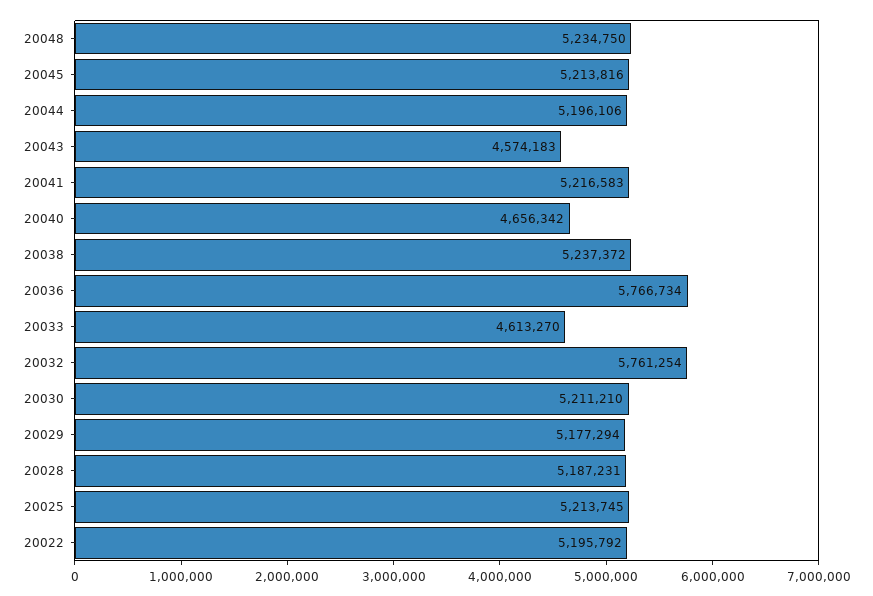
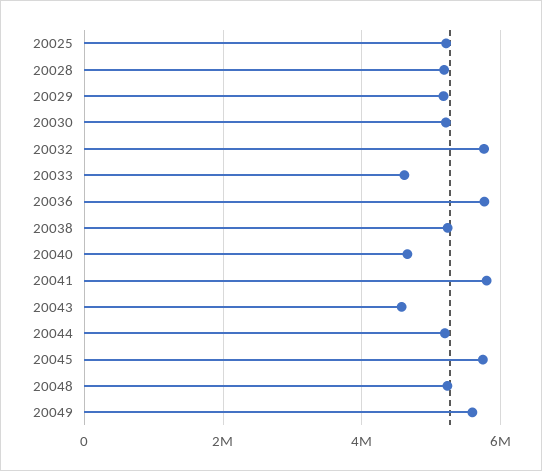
20045: 5213816 -> 5800000
20041: 5216583 -> 5800000
20022: 5195792 -> none
20049: none -> 5600000

